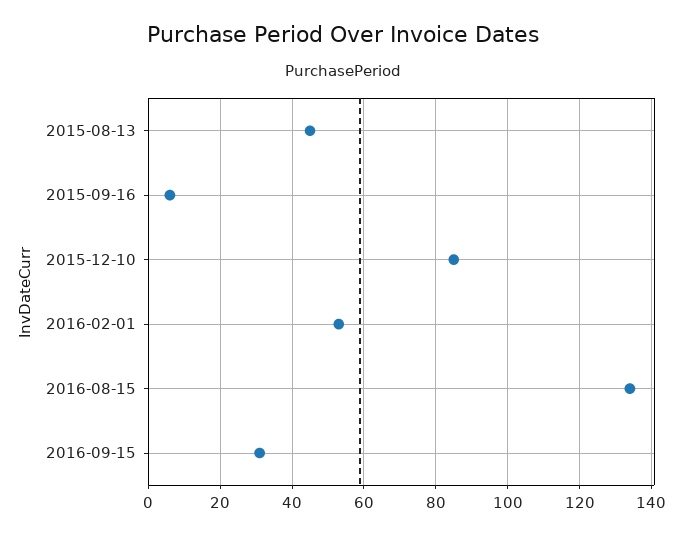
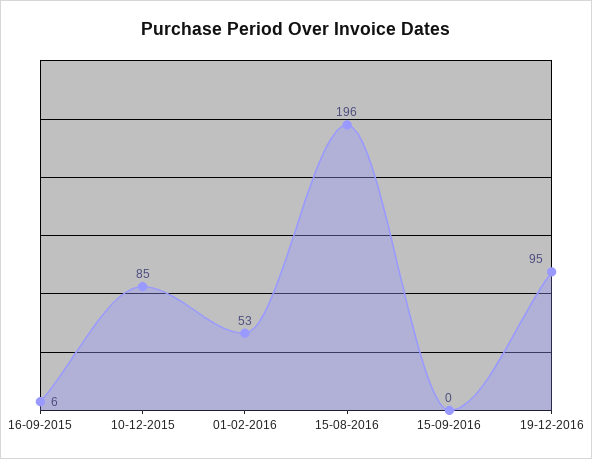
2015-08-13: 45 -> none
2016-08-15: 135 -> 196
2016-09-15: 30 -> 0
19-12-2016: none -> 95

